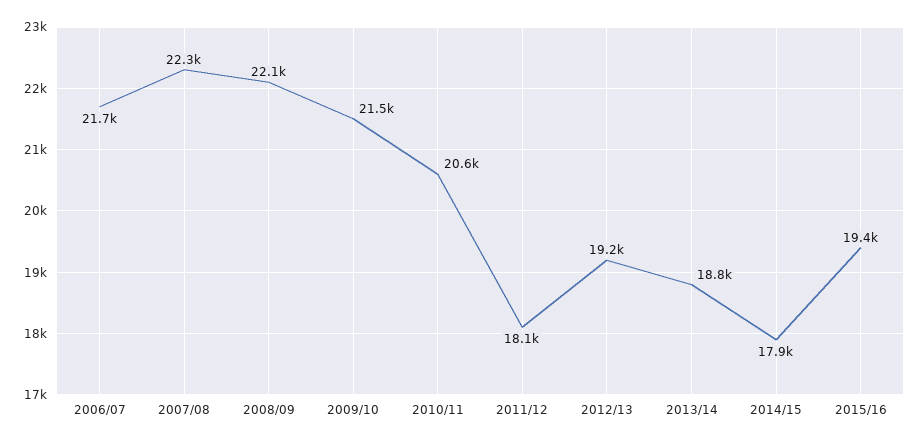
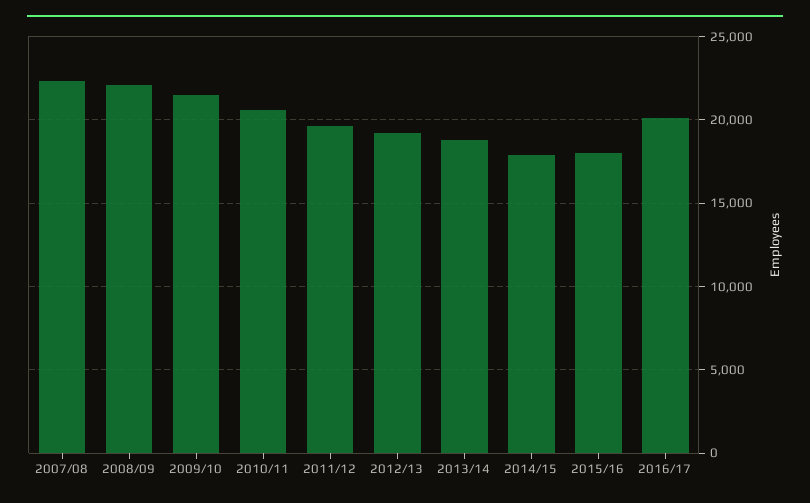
2006/07: 21700 -> none
2011/12: 18100 -> 19500
2015/16: 19400 -> 18000
2016/17: none -> 20000

